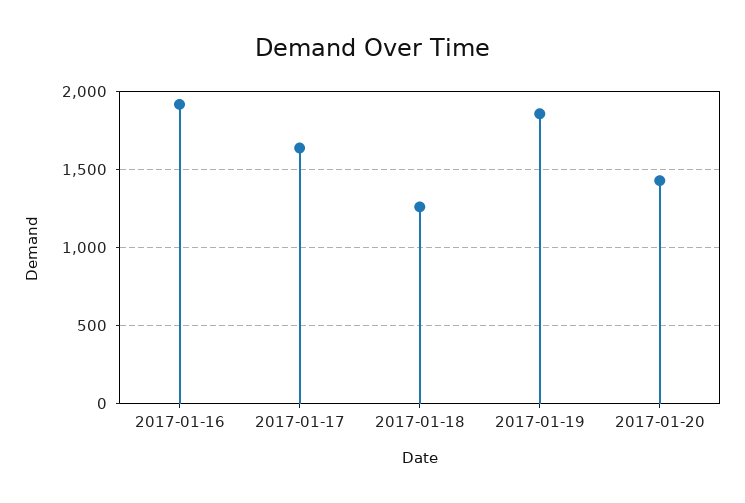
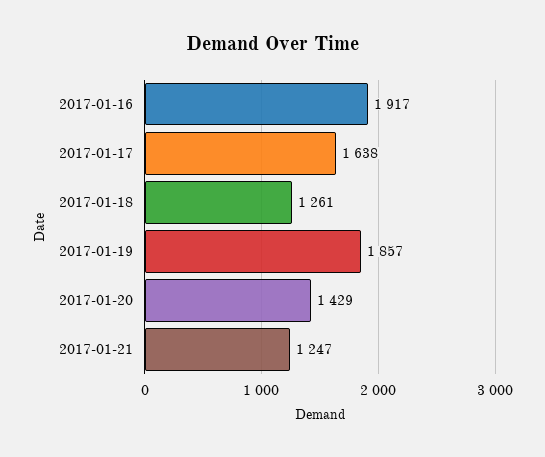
2017-01-21: none -> 1247

